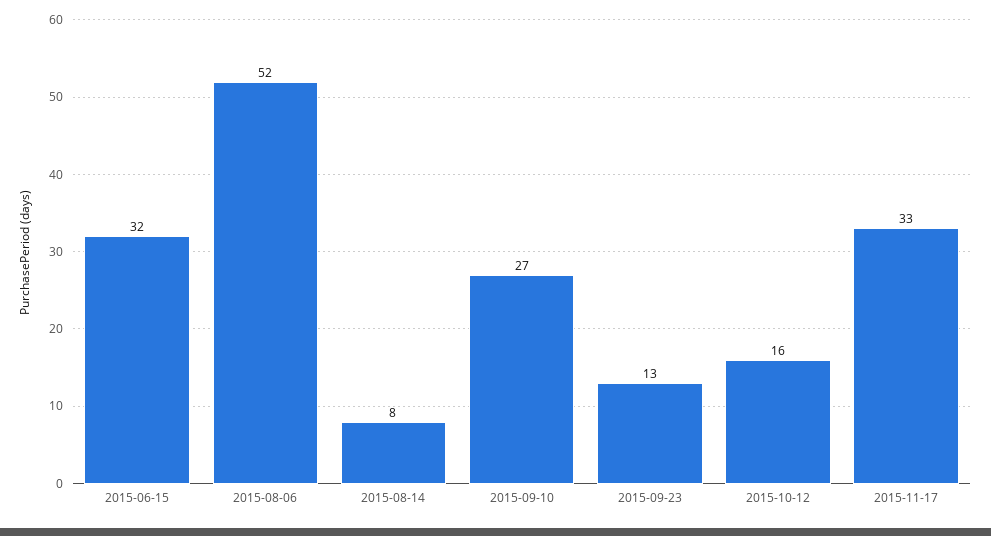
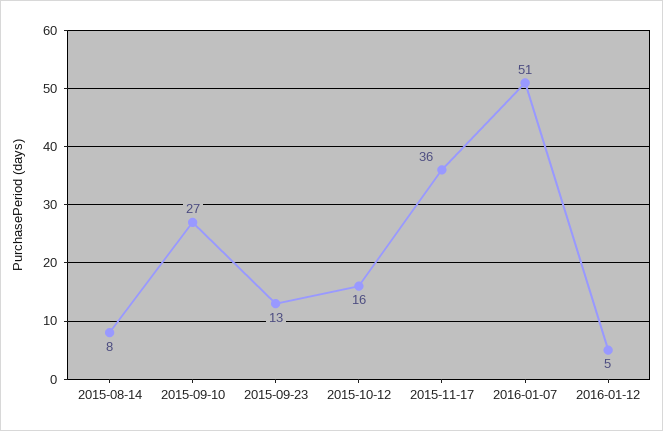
2015-06-15: 32 -> none
2015-08-06: 52 -> none
2015-11-17: 33 -> 36
2016-01-07: none -> 51
2016-01-12: none -> 5

